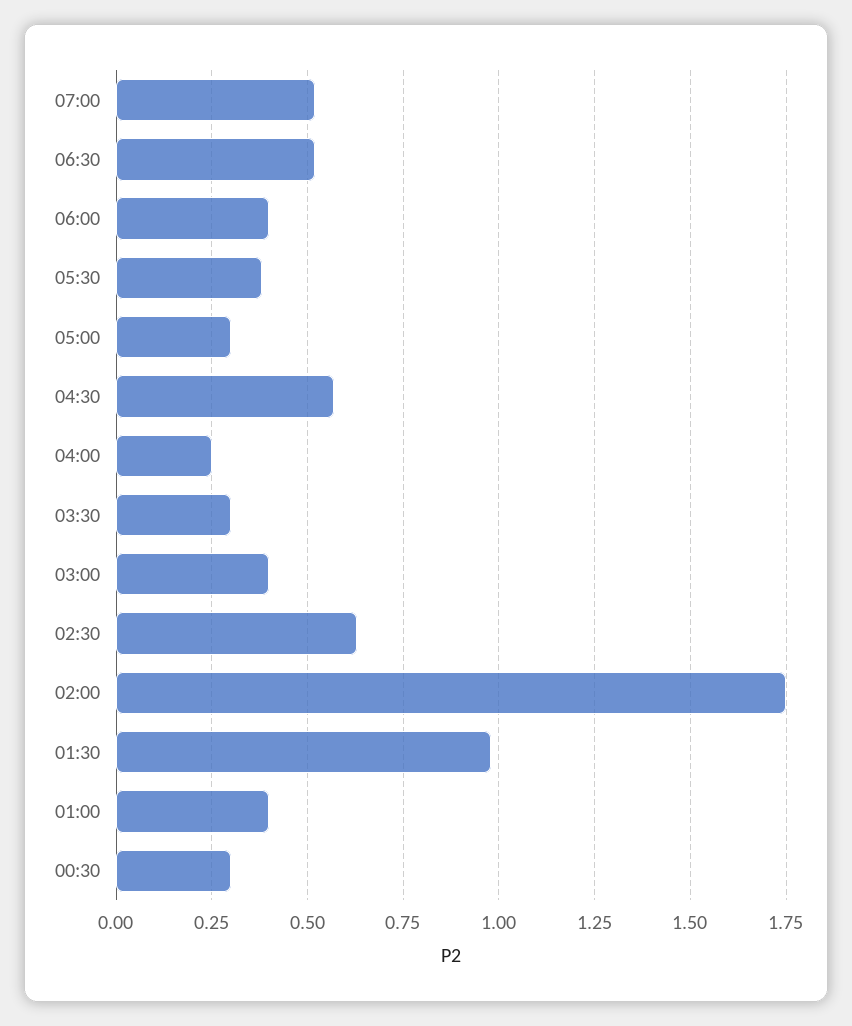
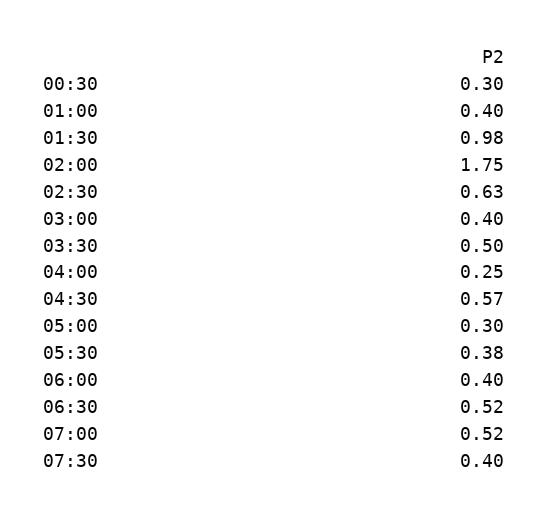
03:30: 0.3 -> 0.5
07:30: none -> 0.4

